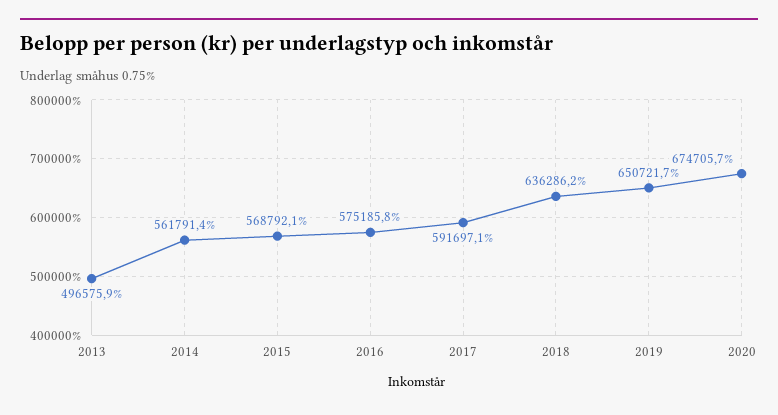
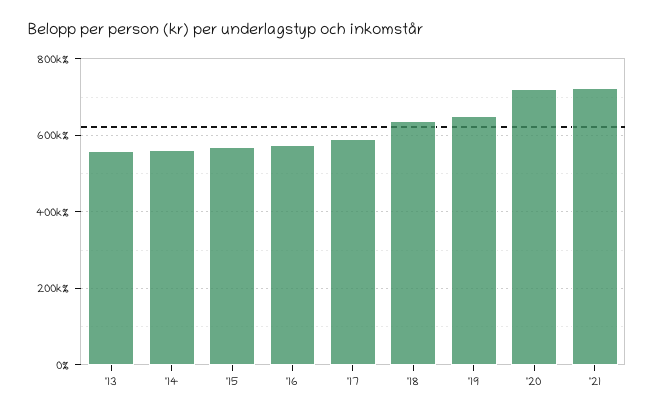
2013: 496575.9 -> 560000
2020: 674705.7 -> 720000
'21: none -> 720000

